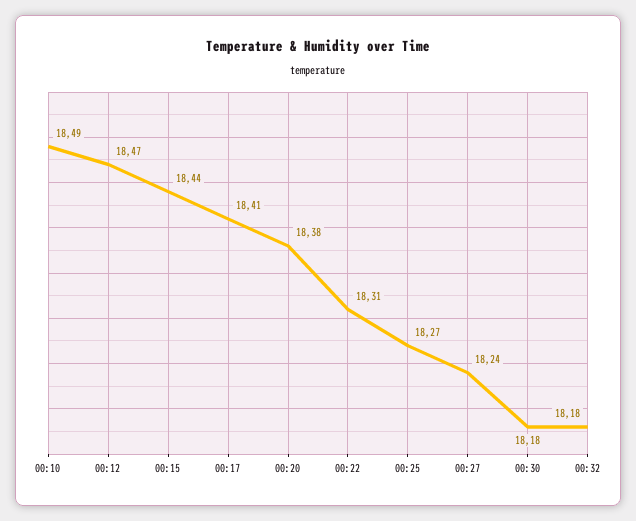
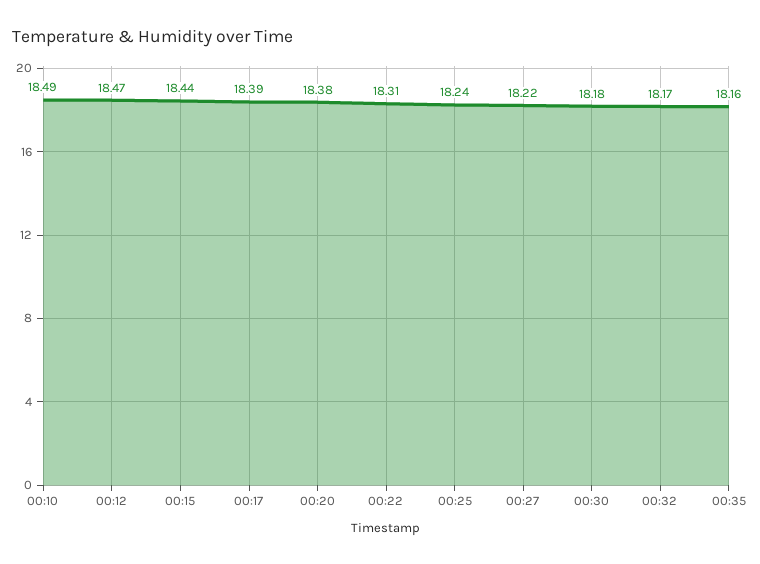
00:17: 18.41 -> 18.39
00:25: 18.27 -> 18.24
00:27: 18.24 -> 18.22
00:32: 18.18 -> 18.17
00:35: none -> 18.16

